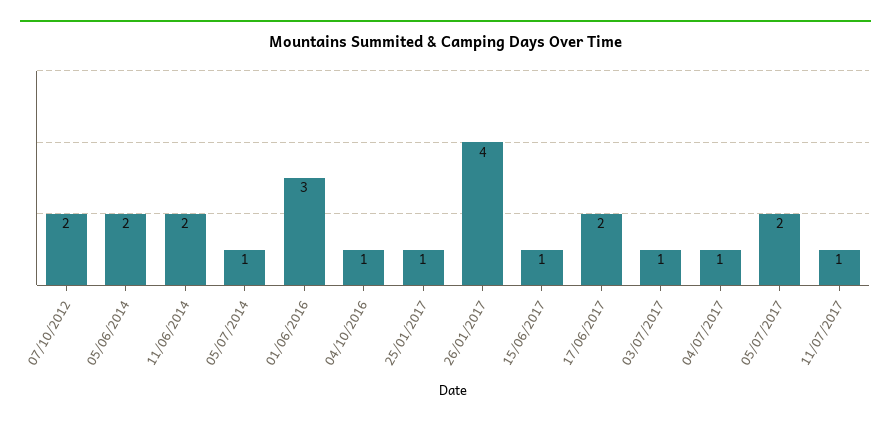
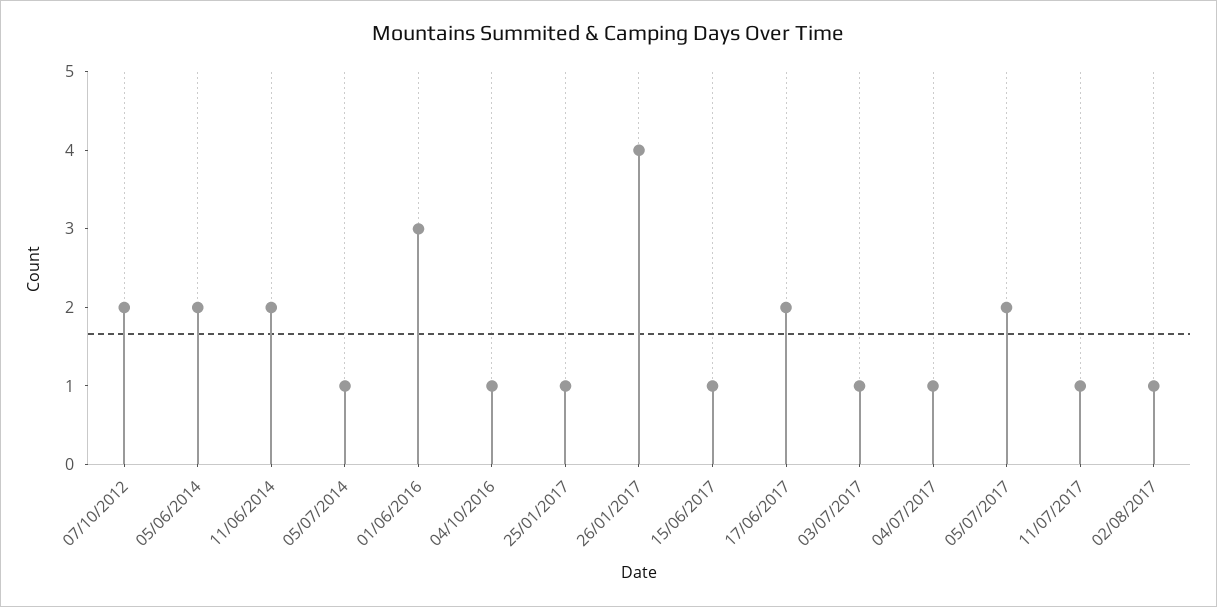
02/08/2017: none -> 1

